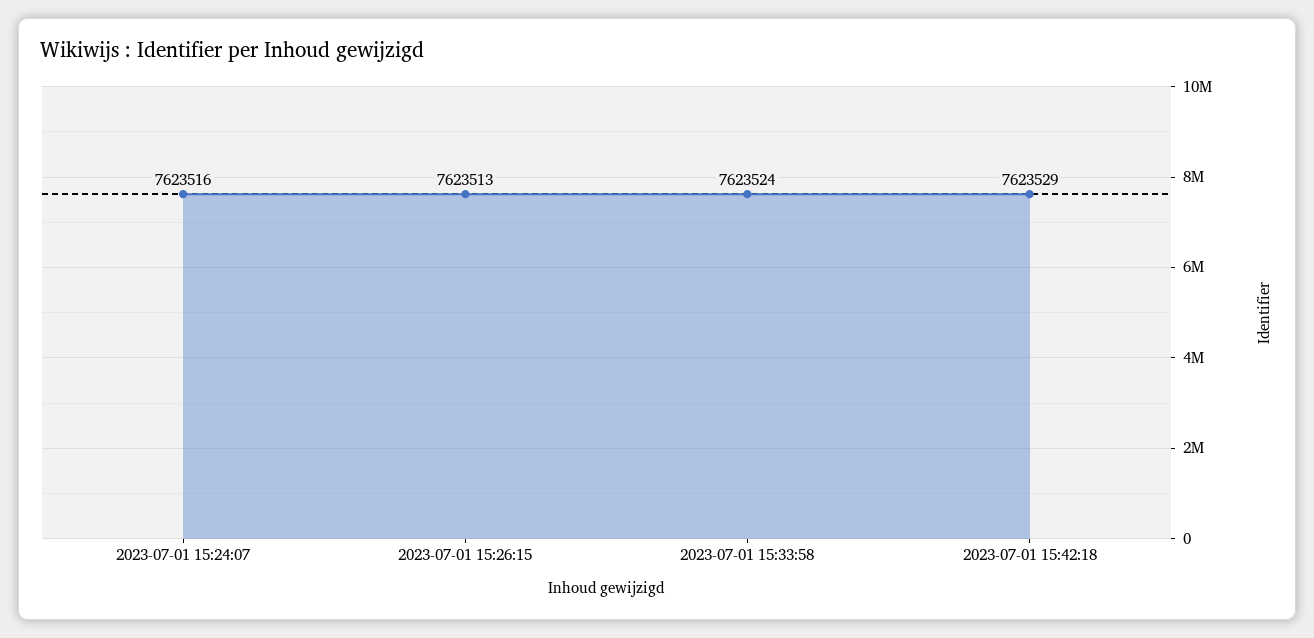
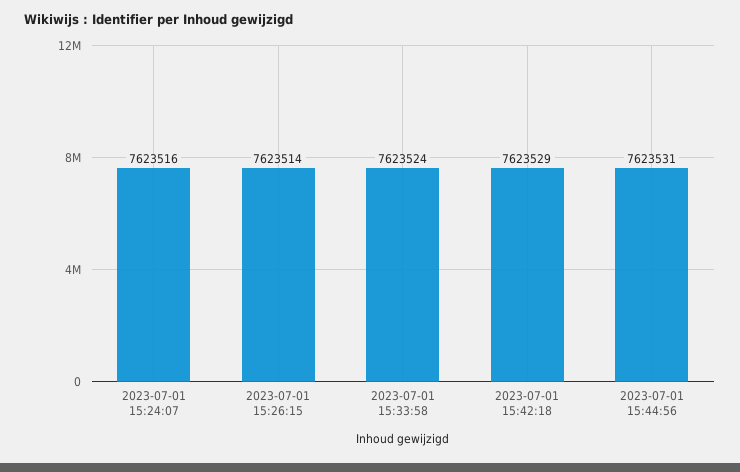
2023-07-01 15:26:15: 7623513 -> 7623514
2023-07-01 15:44:56: none -> 7623531

